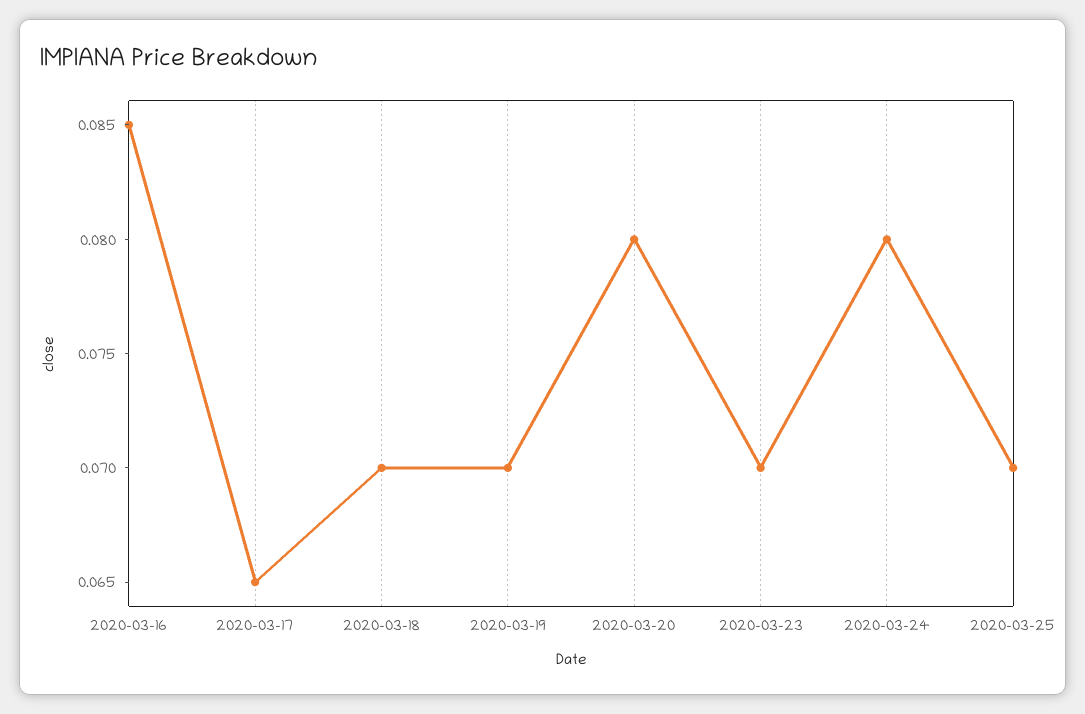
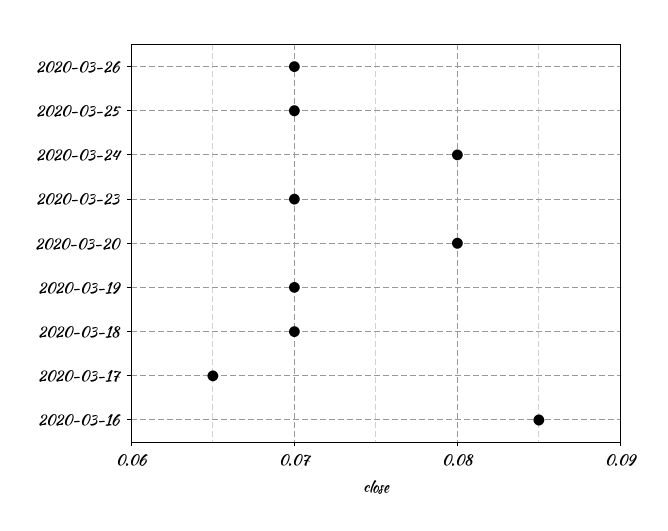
2020-03-26: none -> 0.07

